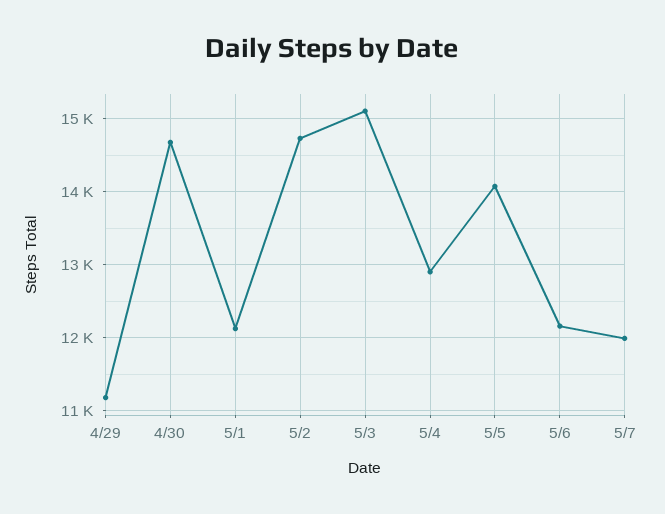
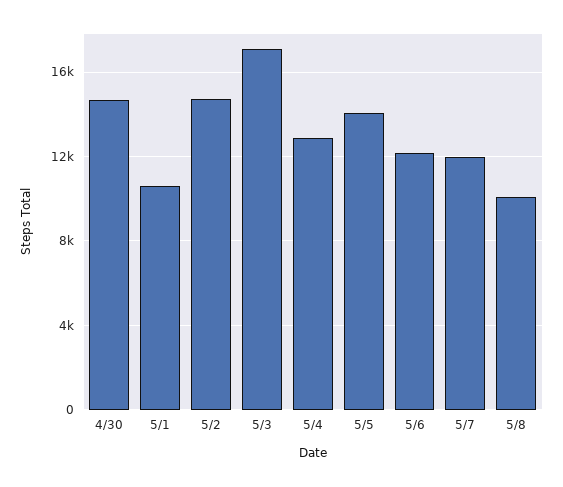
4/29: 11200 -> none
5/1: 12100 -> 10500
5/3: 15100 -> 17000
5/8: none -> 10000

